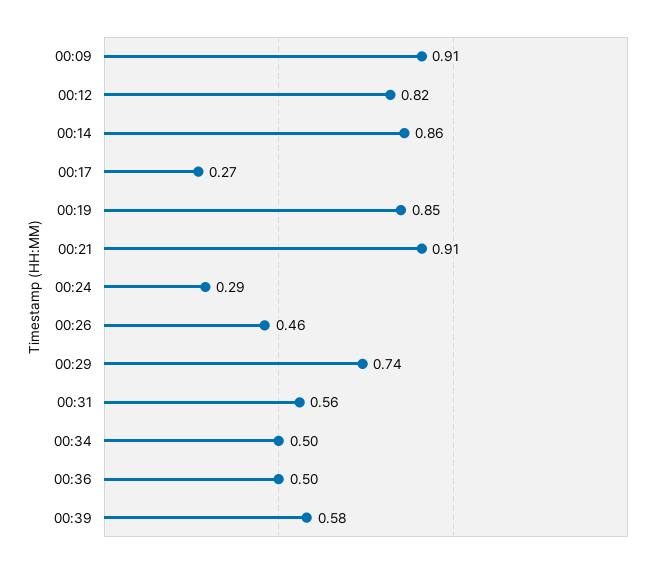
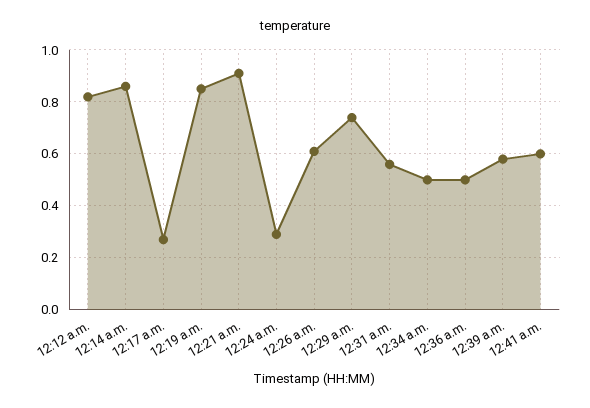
00:09: 0.91 -> none
00:26: 0.46 -> 0.6
12:41 a.m.: none -> 0.6

